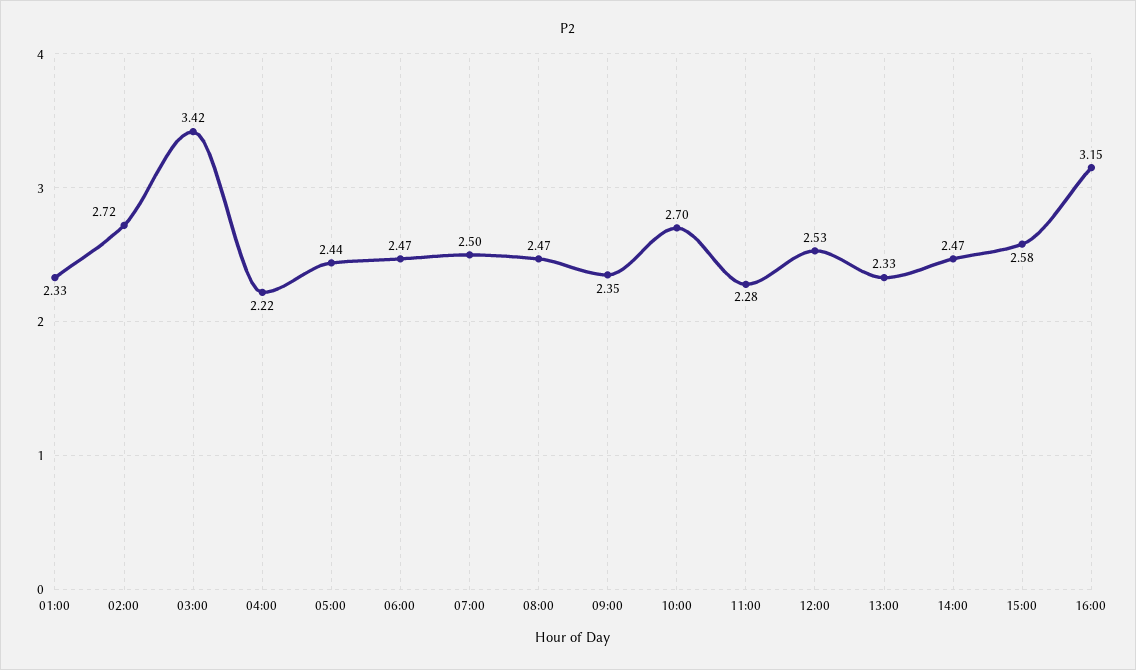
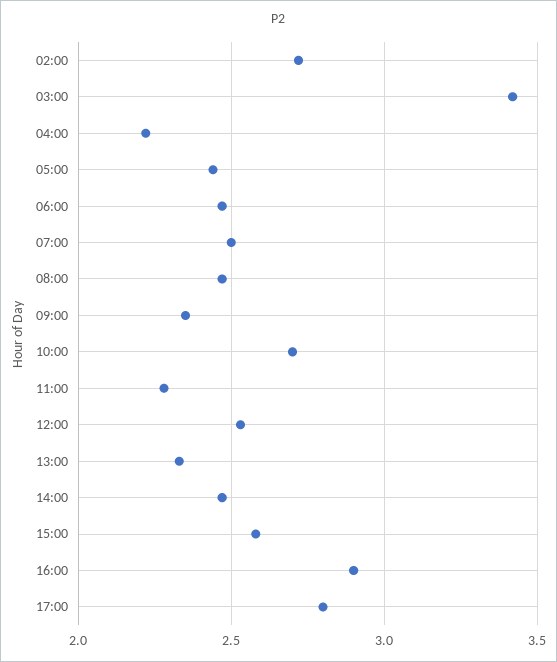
01:00: 2.33 -> none
16:00: 3.15 -> 2.9
17:00: none -> 2.8

